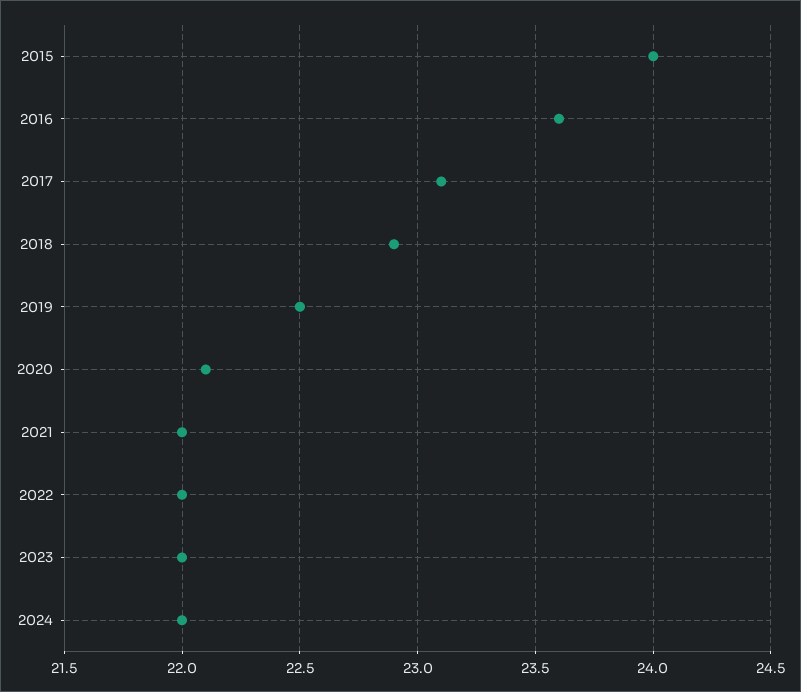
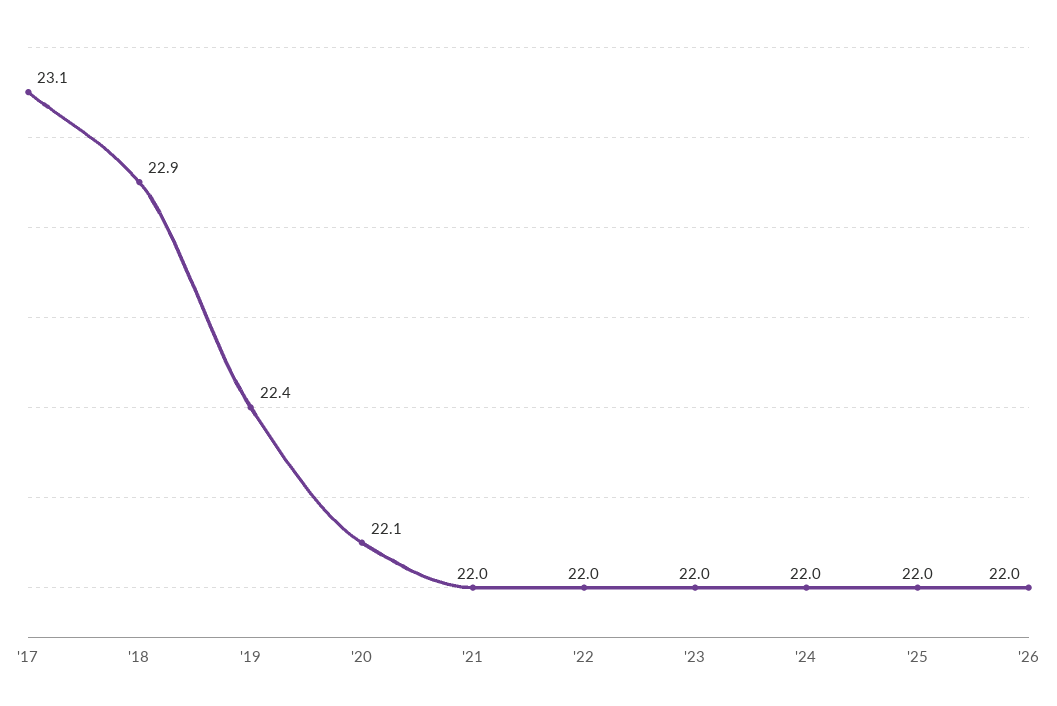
2015: 24 -> none
2016: 23.6 -> none
2019: 22.5 -> 22.4
'25: none -> 22
'26: none -> 22

